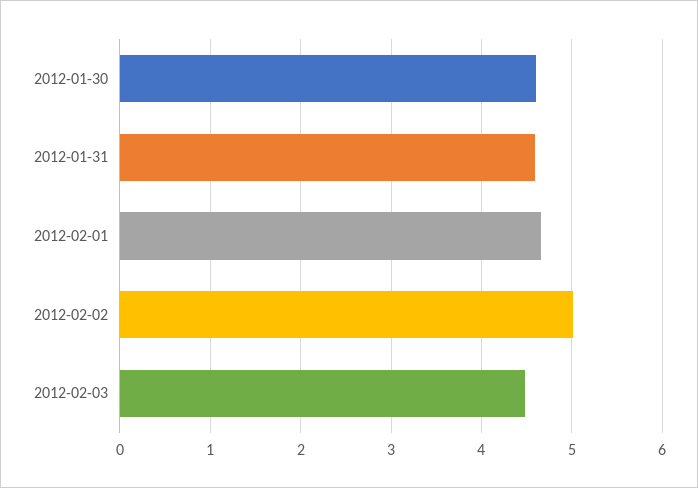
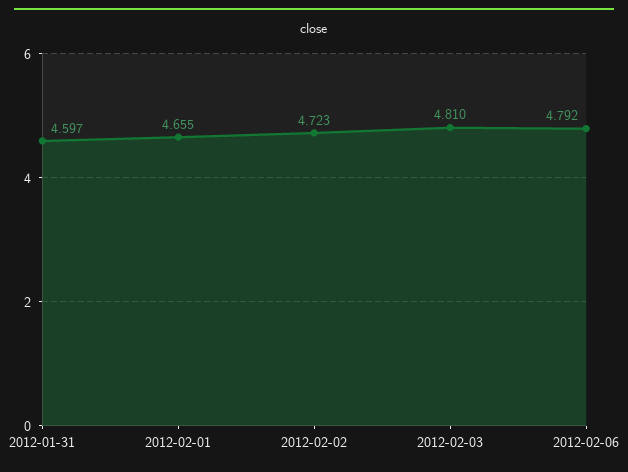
2012-01-30: 4.6 -> none
2012-02-02: 5 -> 4.723
2012-02-03: 4.5 -> 4.81
2012-02-06: none -> 4.792

